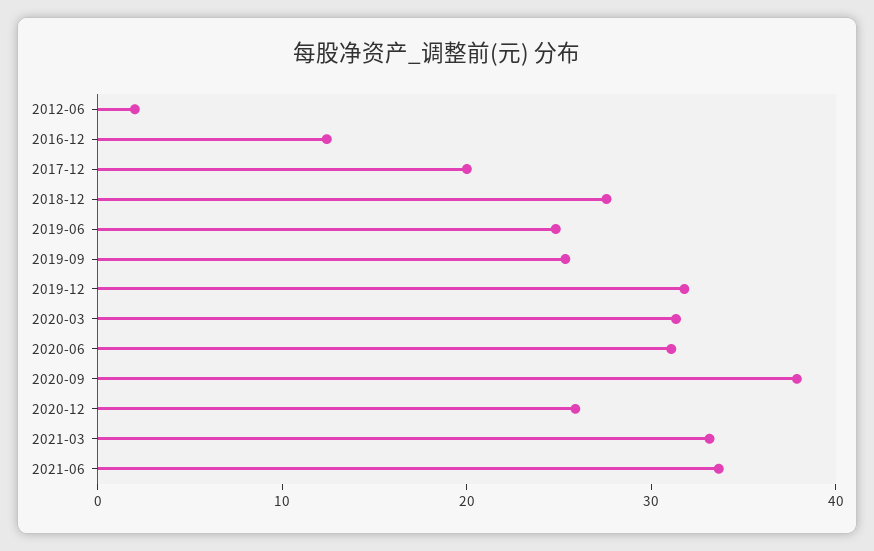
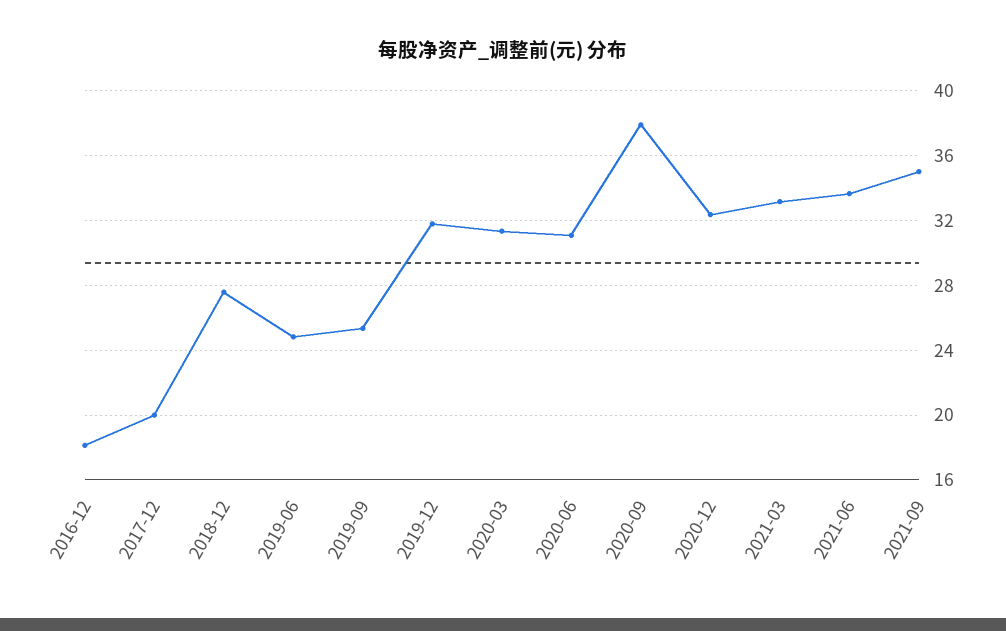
2012-06: 2 -> none
2016-12: 12 -> 18
2020-12: 26 -> 32.5
2021-09: none -> 35

